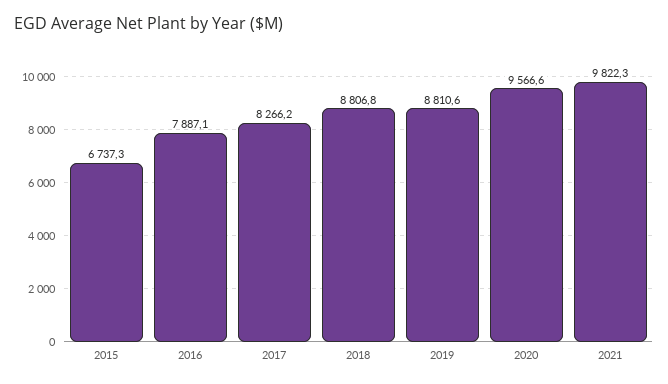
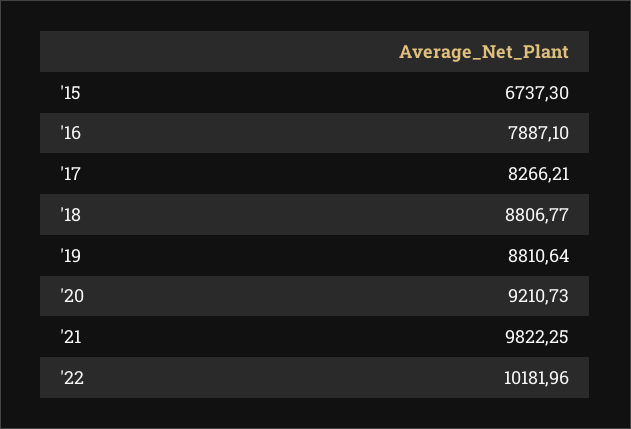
2020: 9566.6 -> 9210.73
'22: none -> 10181.96

